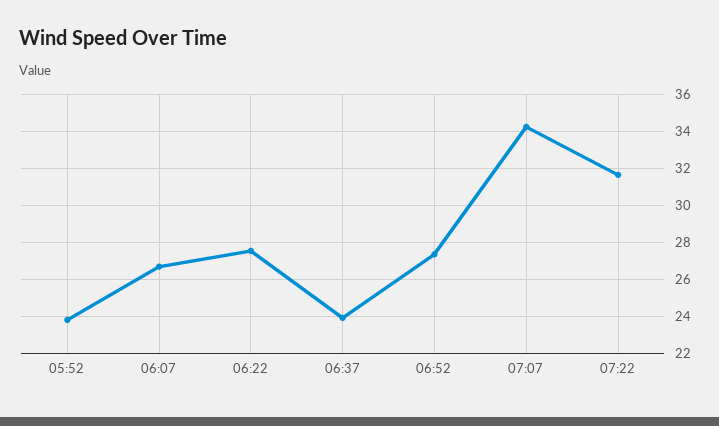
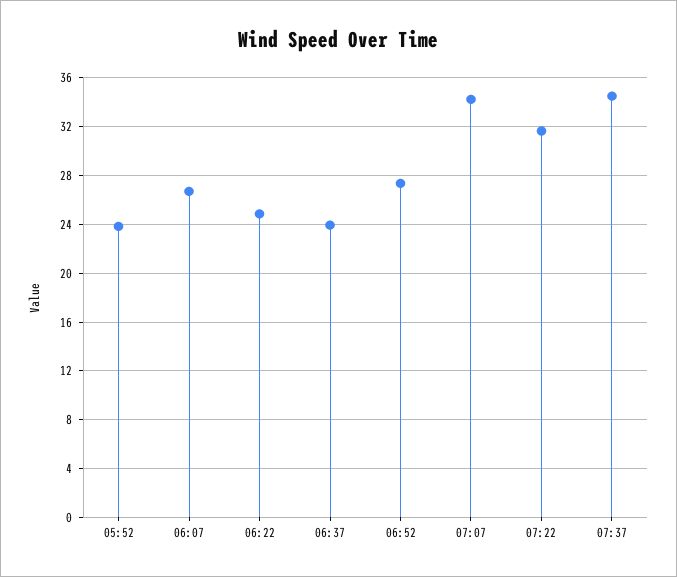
06:22: 27.5 -> 25
07:37: none -> 34.5

